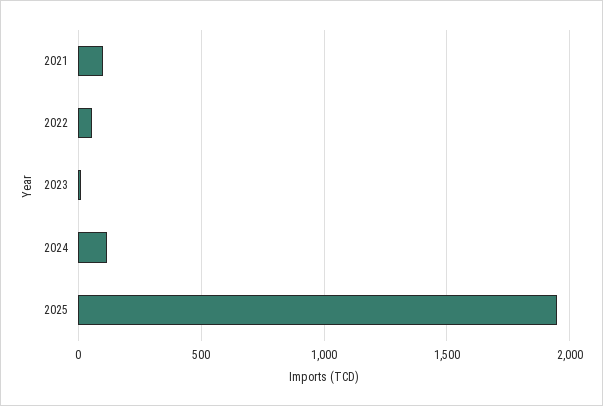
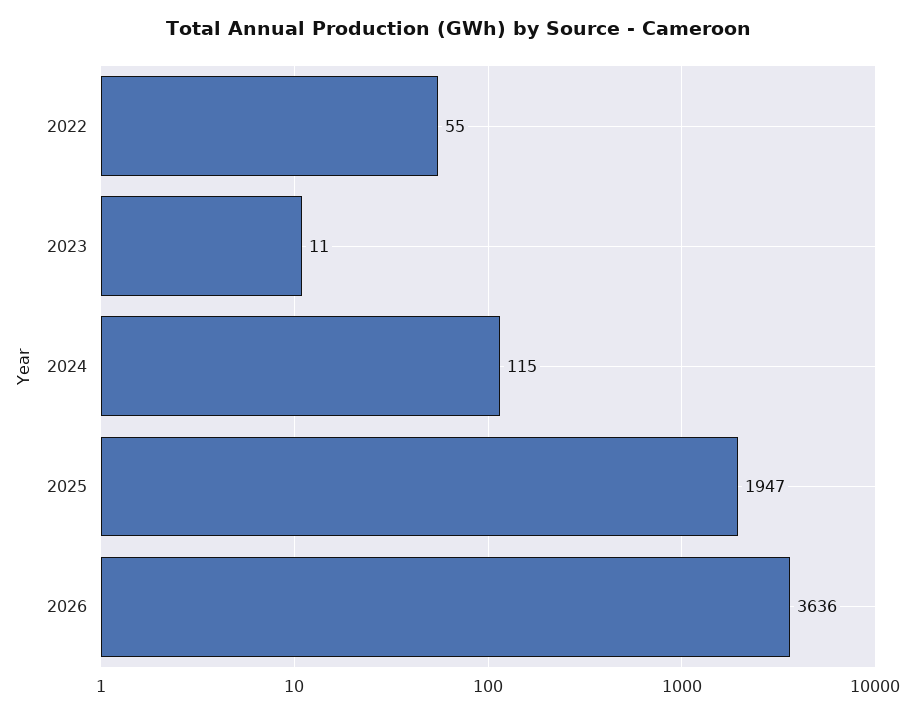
2021: 100 -> none
2026: none -> 3636

